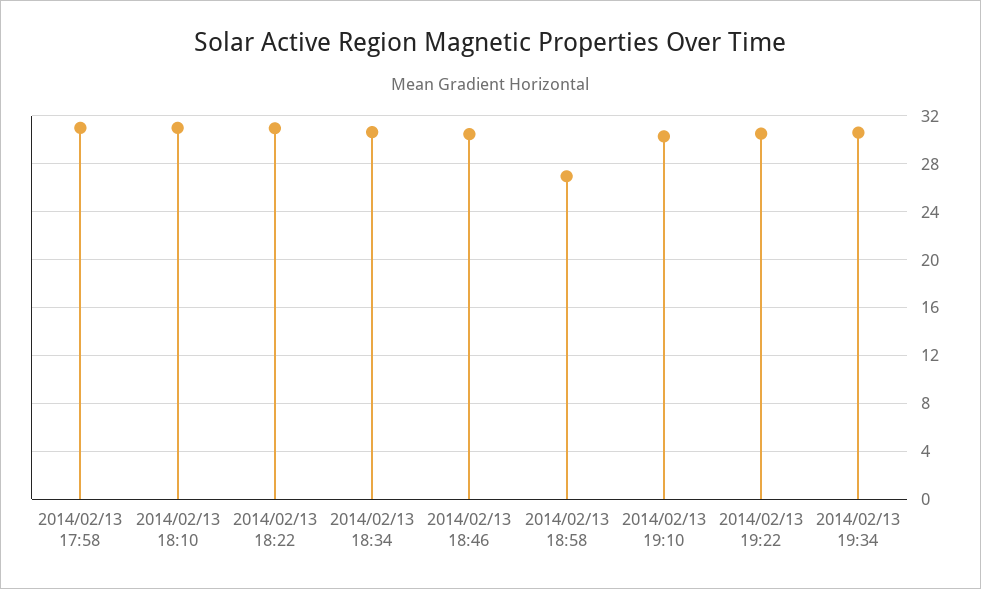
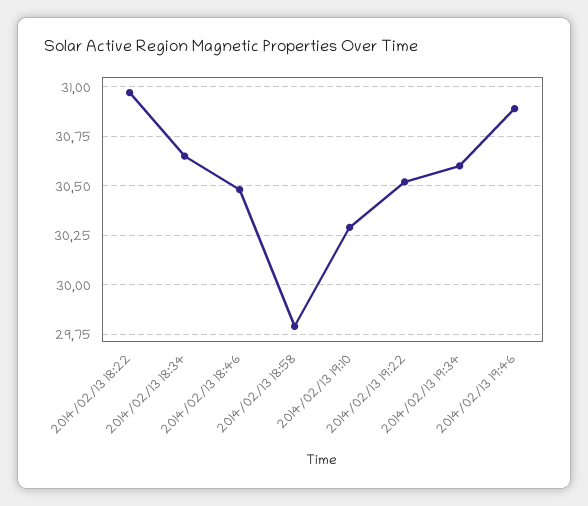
2014/02/13 17:58: 31 -> none
2014/02/13 18:10: 31 -> none
2014/02/13 18:58: 27 -> 29.8
2014/02/13 19:46: none -> 30.9

